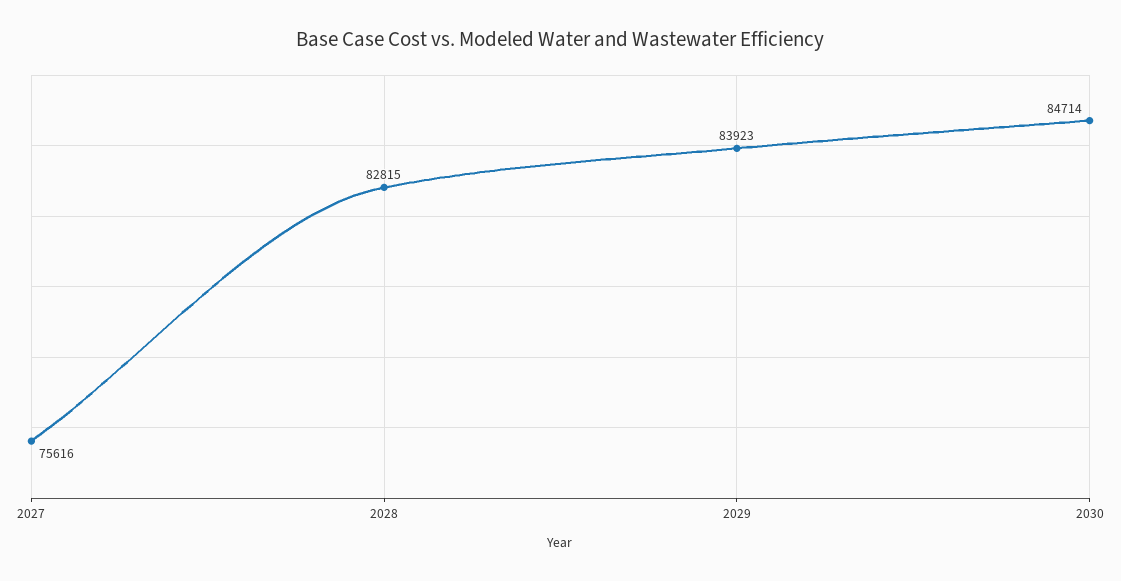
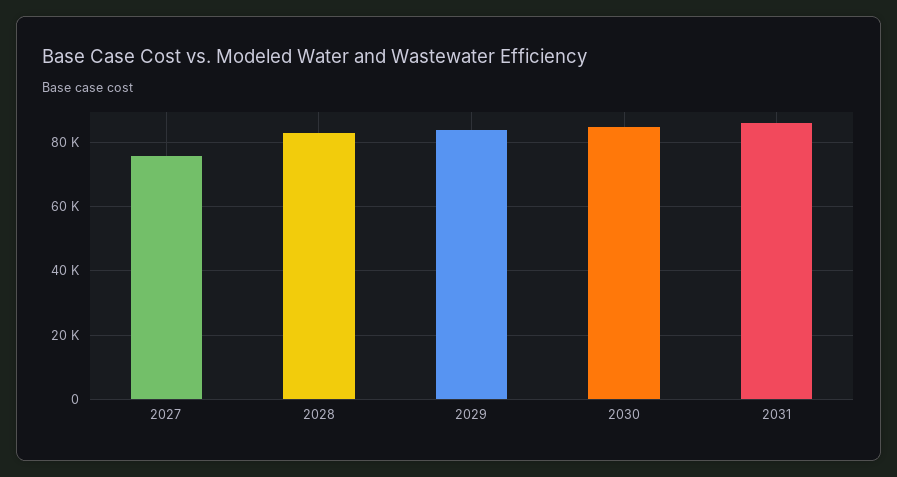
2031: none -> 86000

